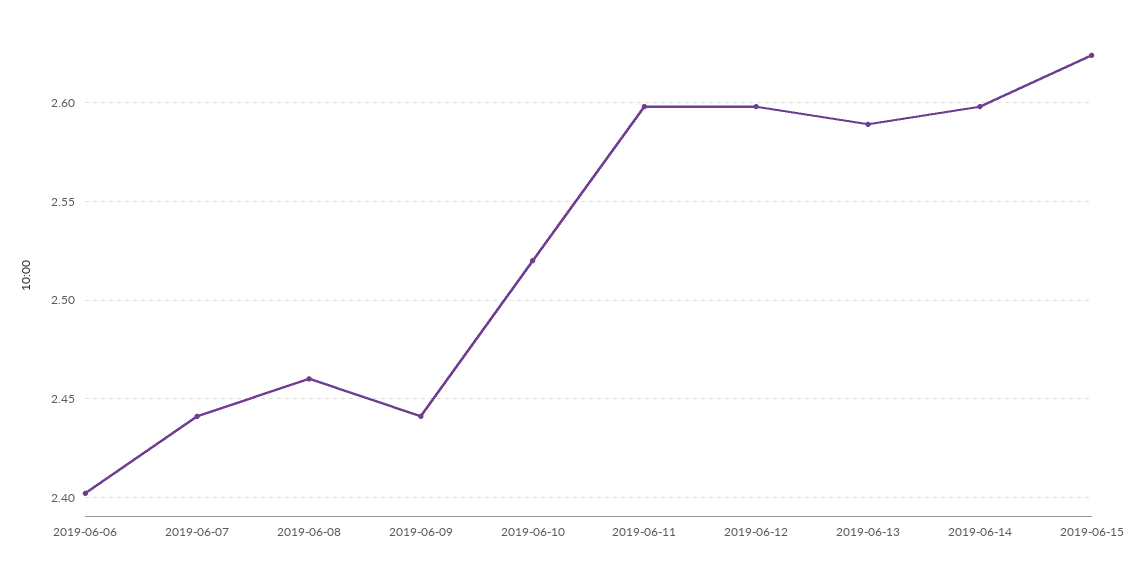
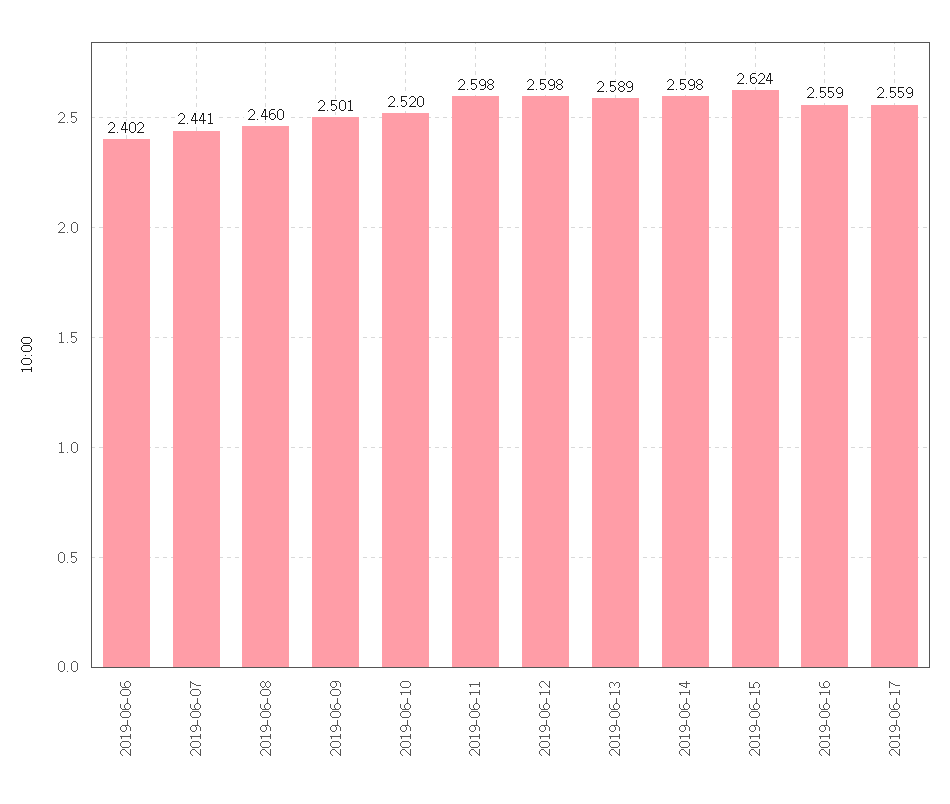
2019-06-09: 2.44 -> 2.501
2019-06-16: none -> 2.559
2019-06-17: none -> 2.559

